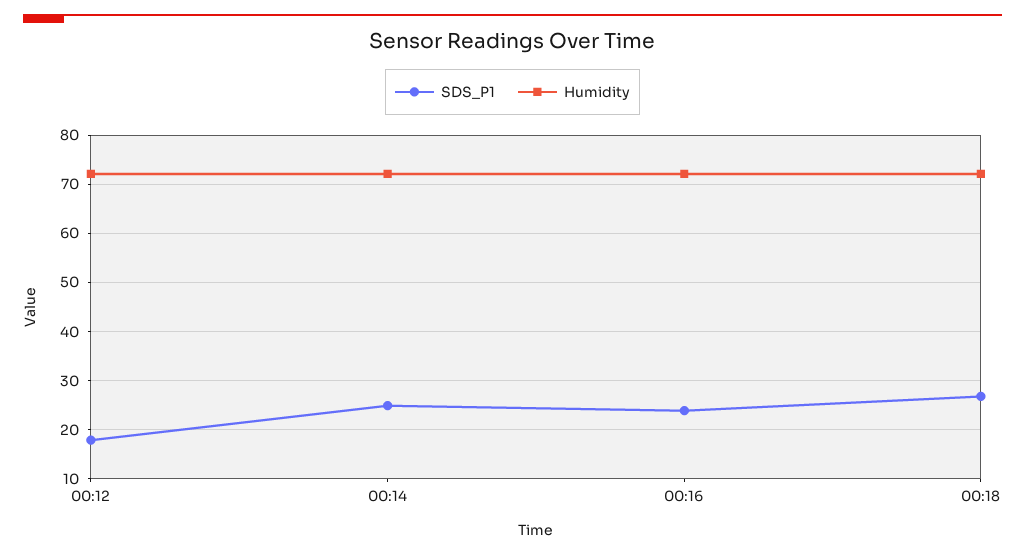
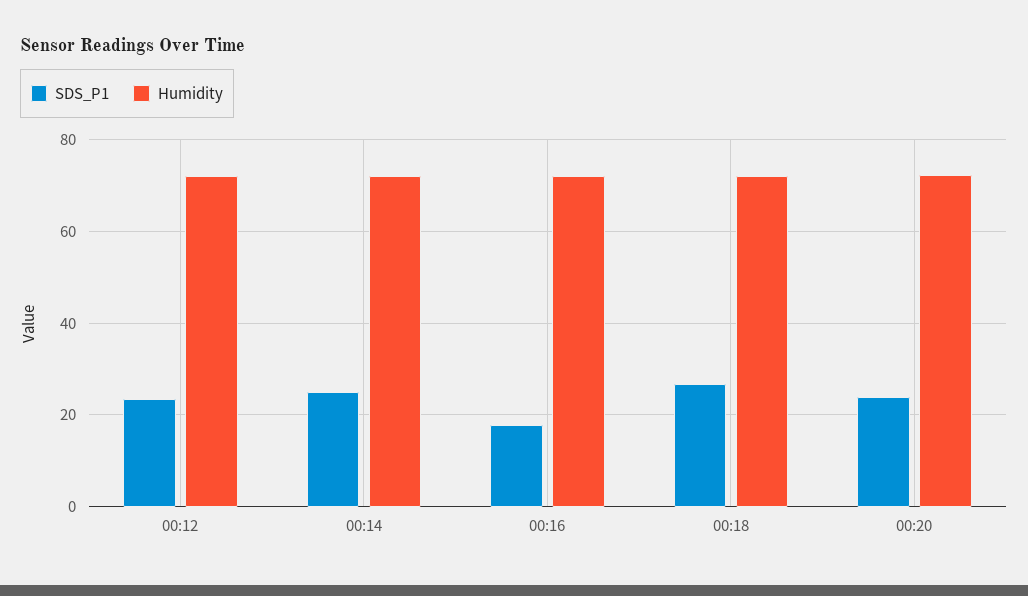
SDS_P1, 00:12: 18 -> 24
SDS_P1, 00:16: 24 -> 18
SDS_P1, 00:20: none -> 24
Humidity, 00:20: none -> 72

